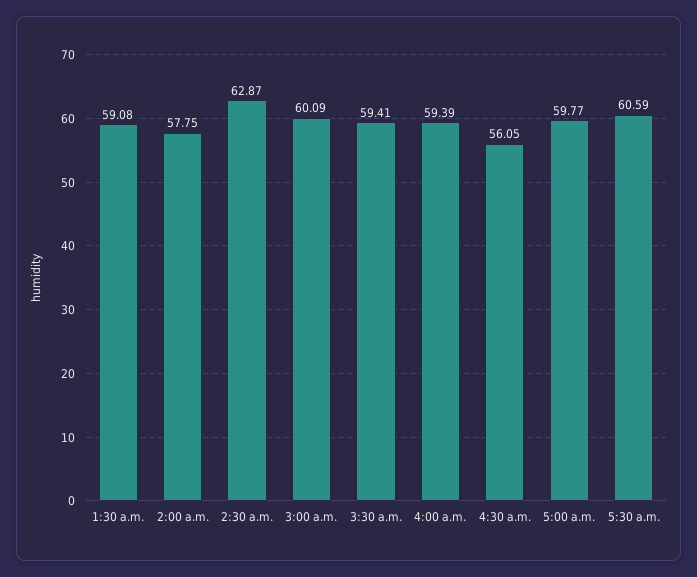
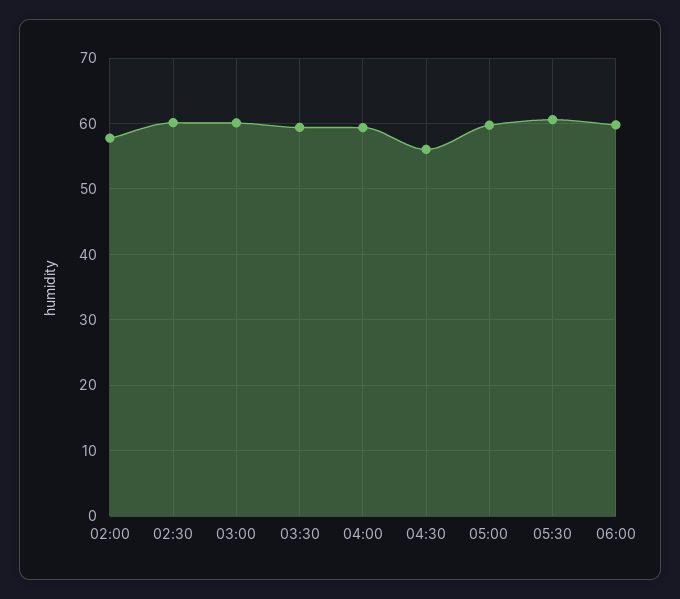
1:30 a.m.: 59.08 -> none
2:30 a.m.: 62.87 -> 60
06:00: none -> 60

